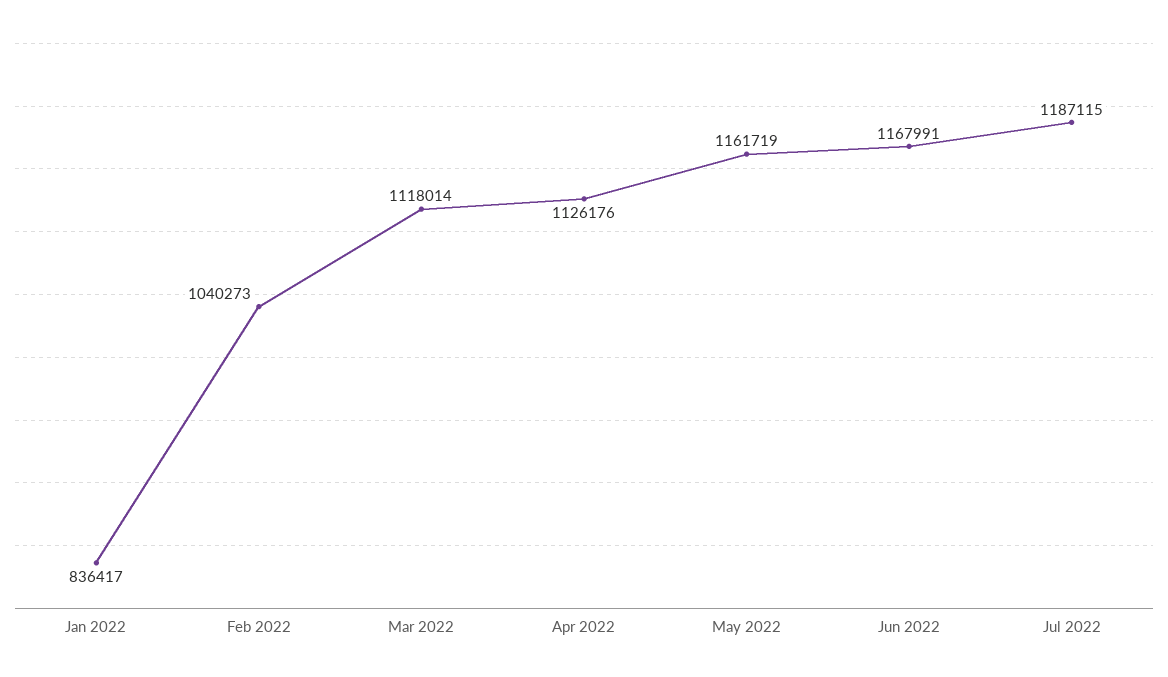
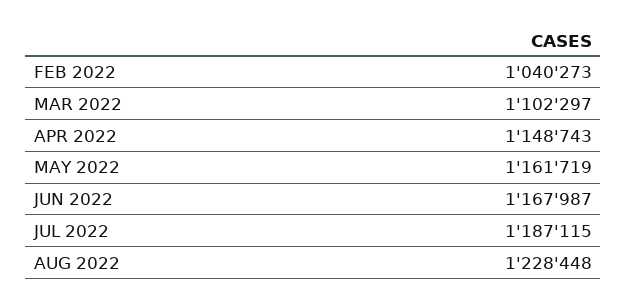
Jan 2022: 836417 -> none
Mar 2022: 1118014 -> 1102297
Apr 2022: 1126176 -> 1148743
Jun 2022: 1167991 -> 1167987
AUG 2022: none -> 1228448

